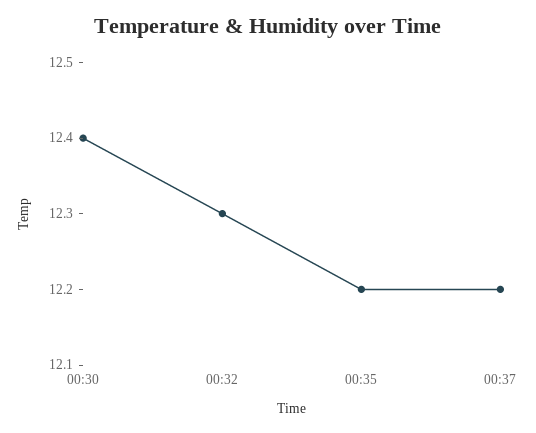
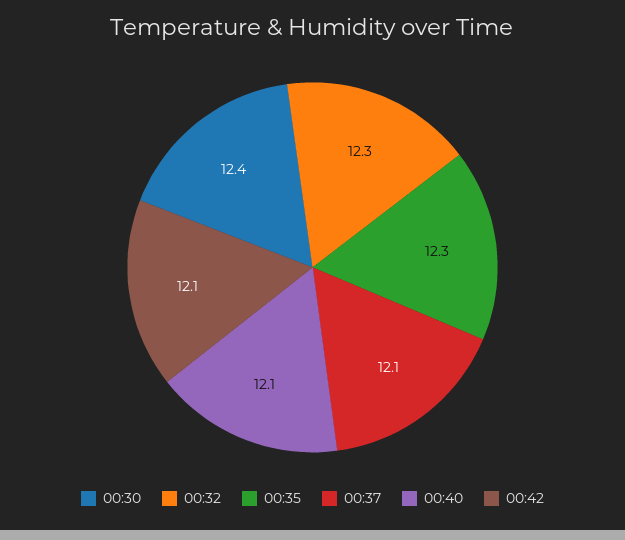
00:35: 12.2 -> 12.3
00:37: 12.2 -> 12.1
00:40: none -> 12.1
00:42: none -> 12.1

